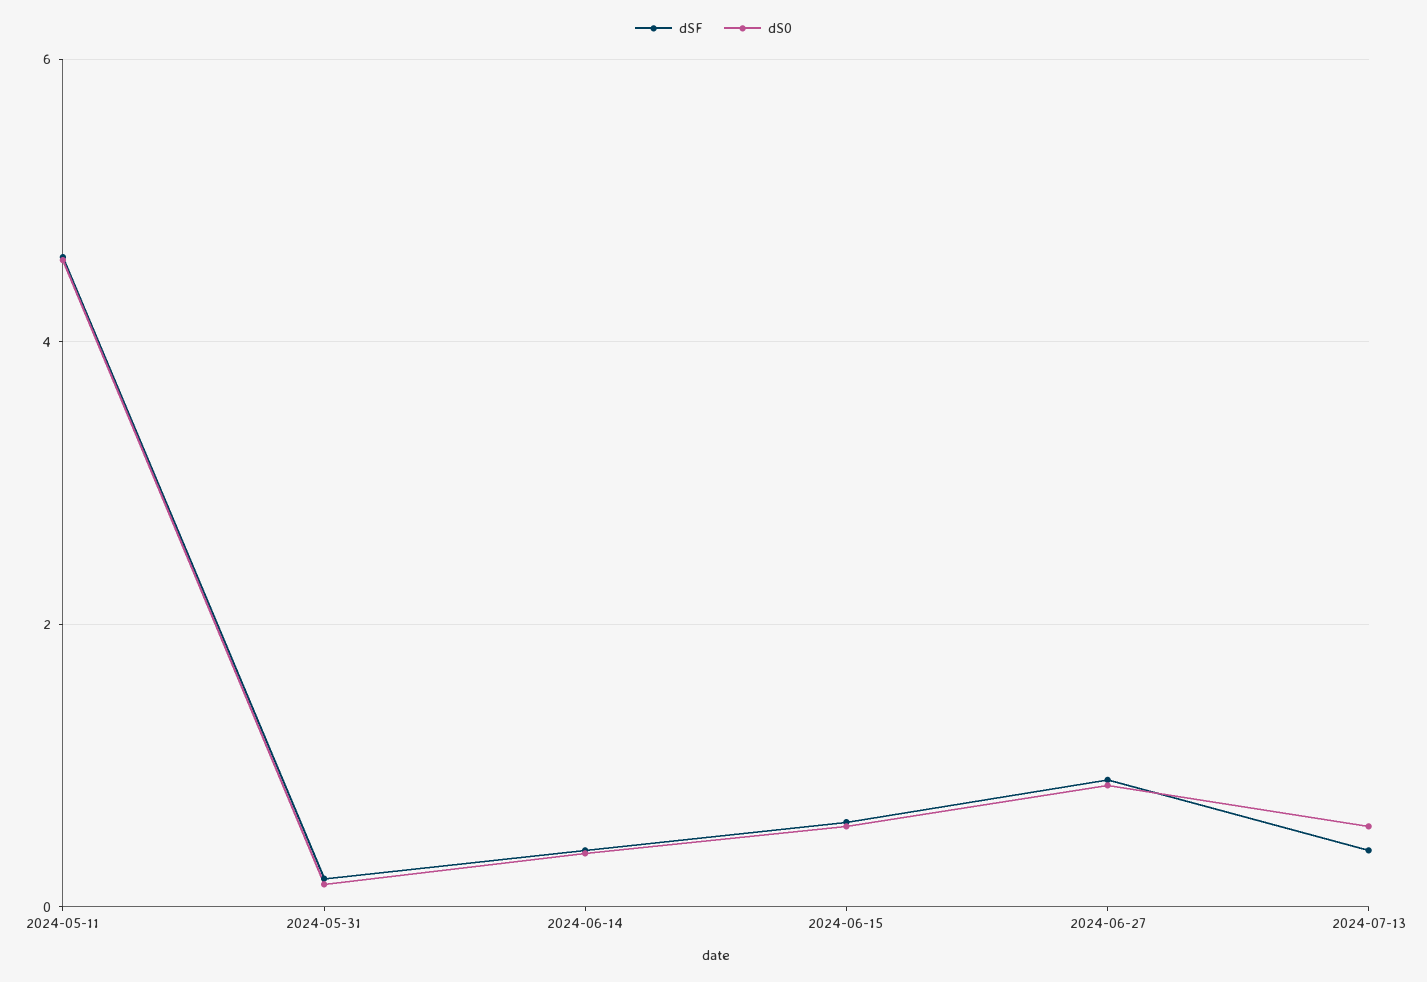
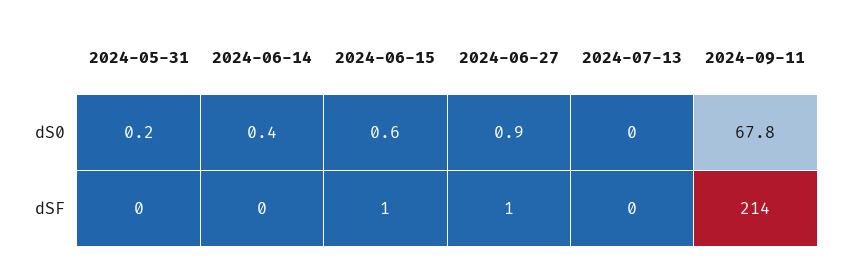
dSF, 2024-05-11: 4.6 -> none
dS0, 2024-05-11: 4.6 -> none
dS0, 2024-07-13: 0.6 -> 0
dS0, 2024-09-11: none -> 67.8
dSF, 2024-09-11: none -> 214

